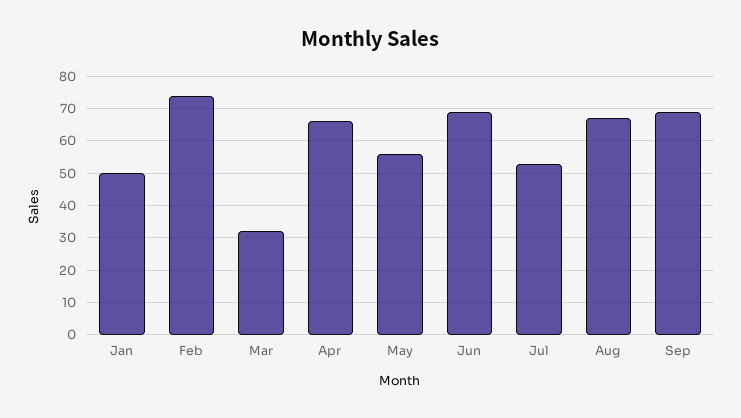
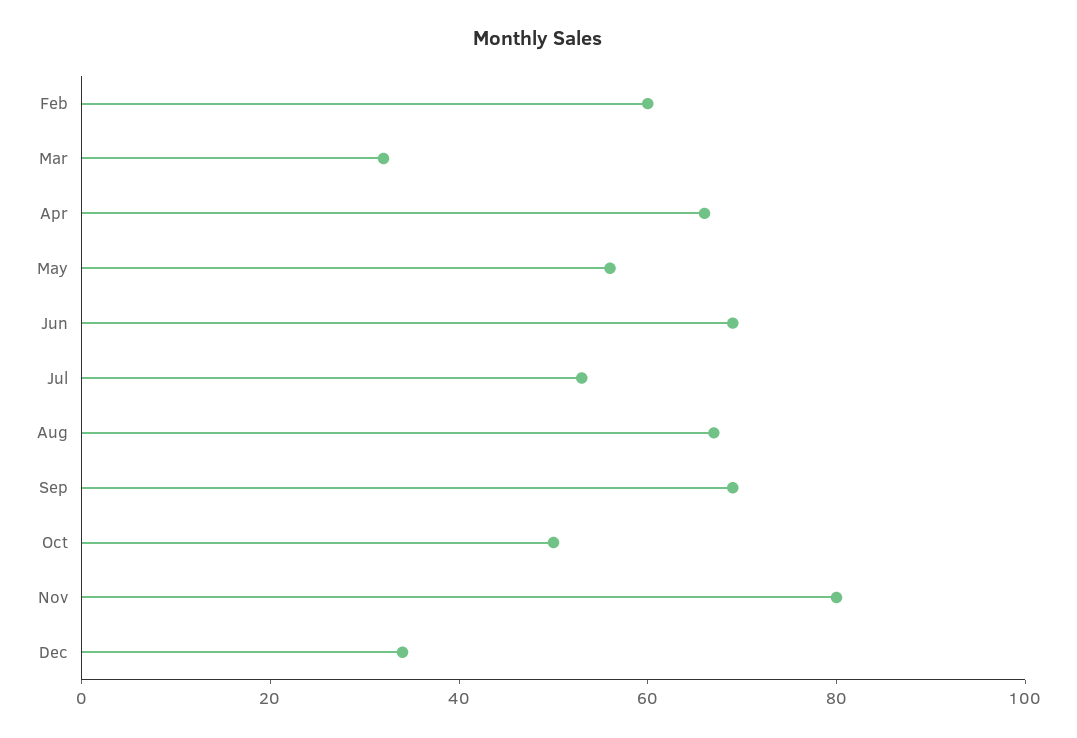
Jan: 50 -> none
Feb: 75 -> 60
Oct: none -> 50
Nov: none -> 80
Dec: none -> 35

